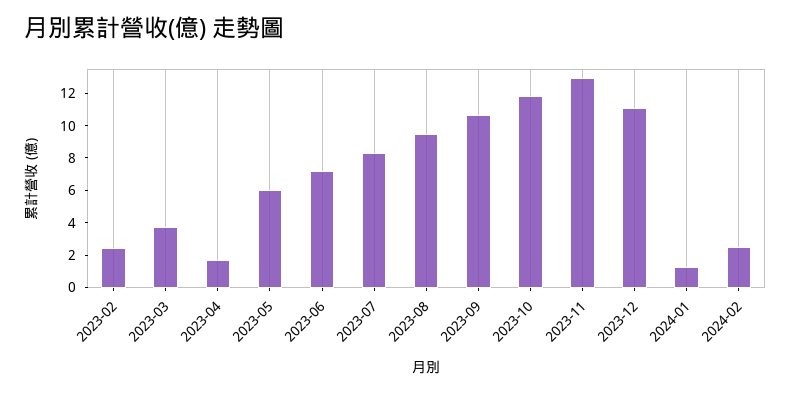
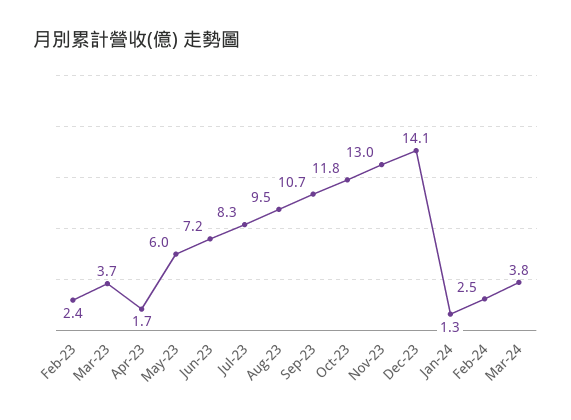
2023-12: 11 -> 14.1
Mar-24: none -> 3.8

